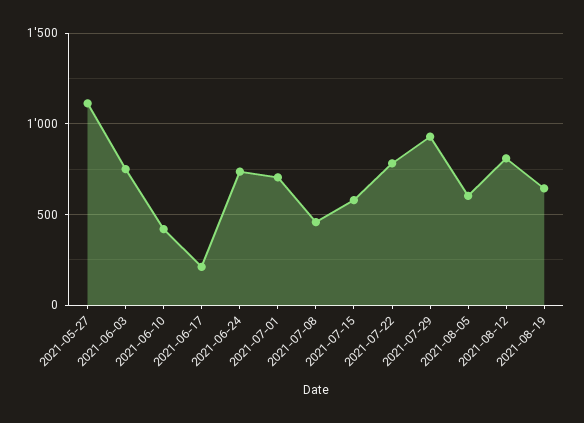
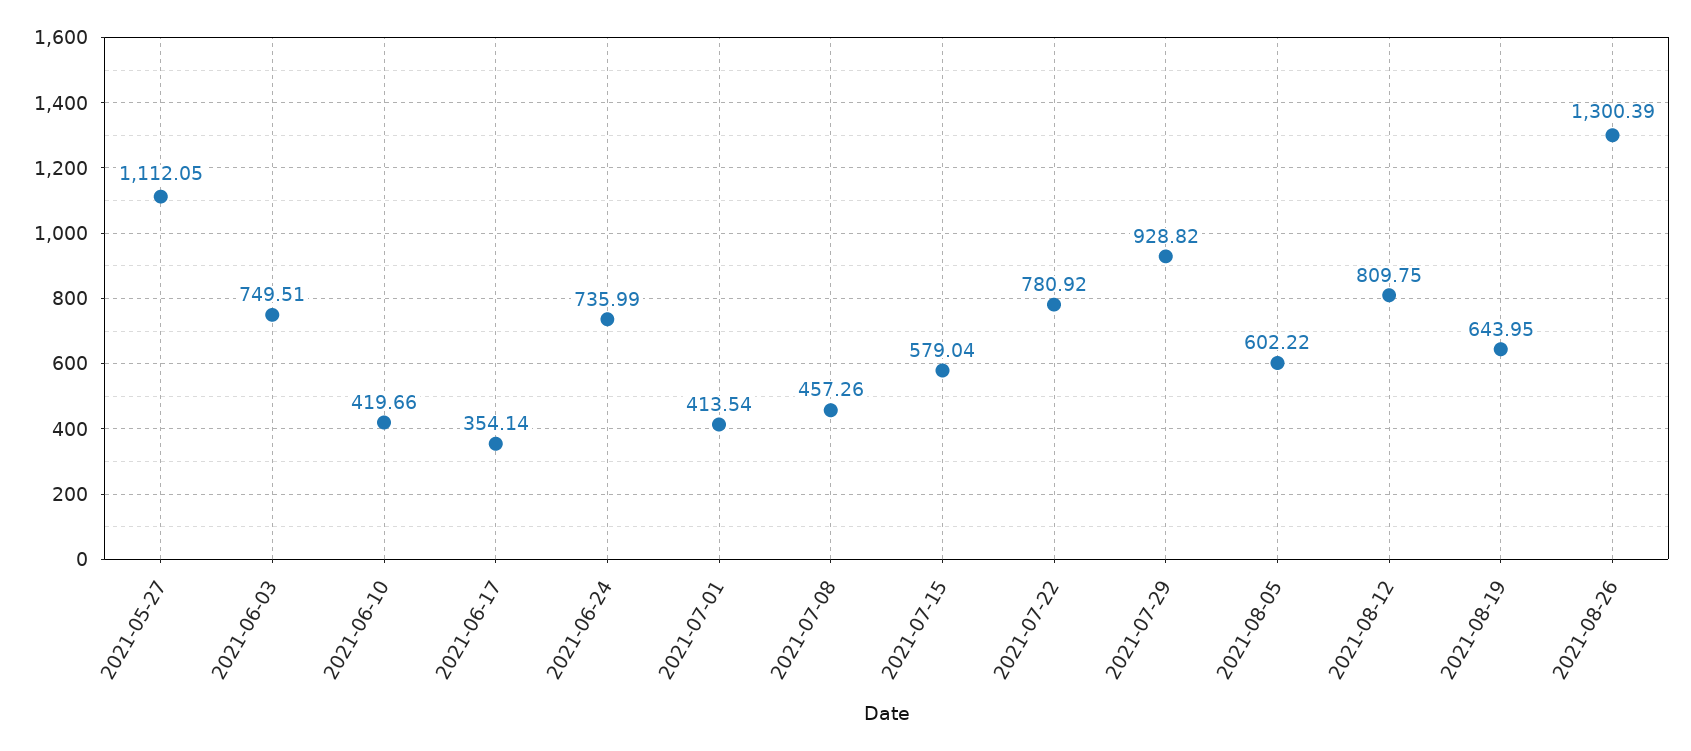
2021-06-17: 200 -> 354.14
2021-07-01: 700 -> 413.54
2021-08-26: none -> 1300.39

